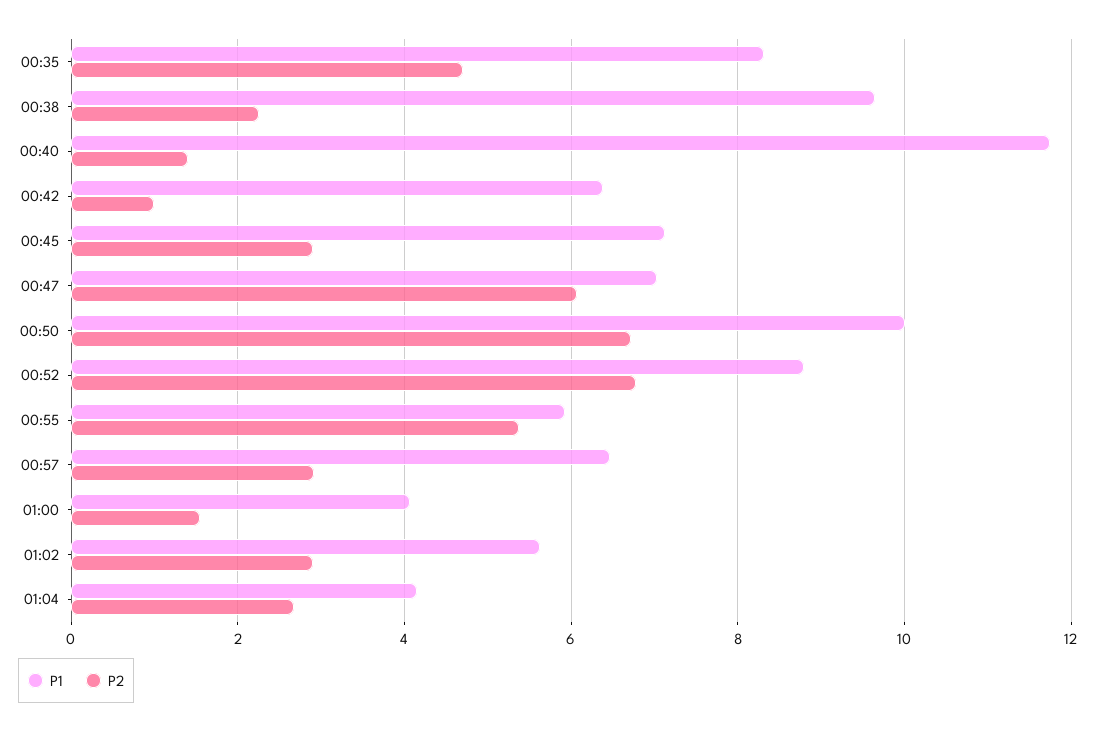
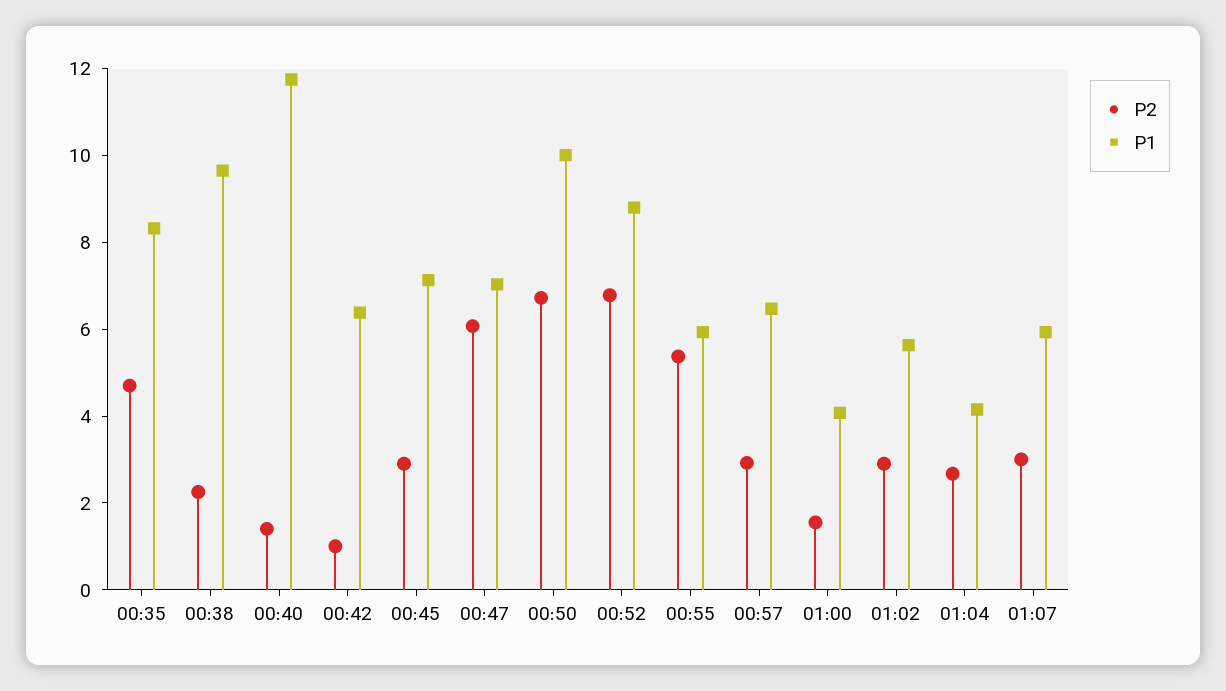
P2, 01:07: none -> 3
P1, 01:07: none -> 6

